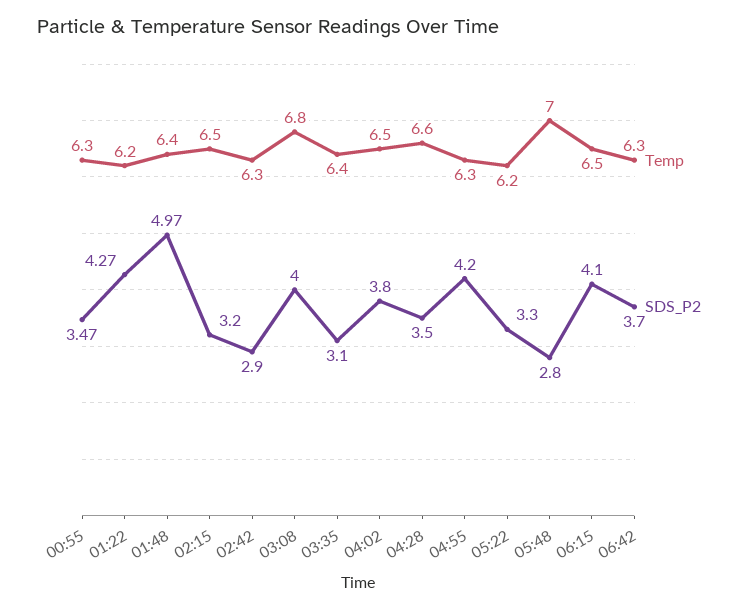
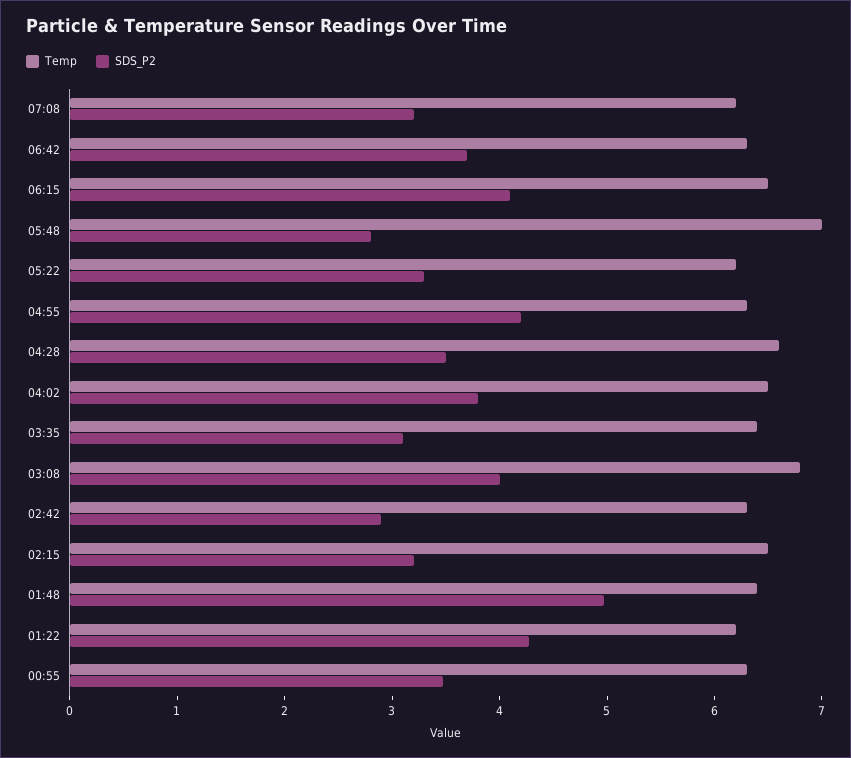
Temp, 07:08: none -> 6.2
SDS_P2, 07:08: none -> 3.2

